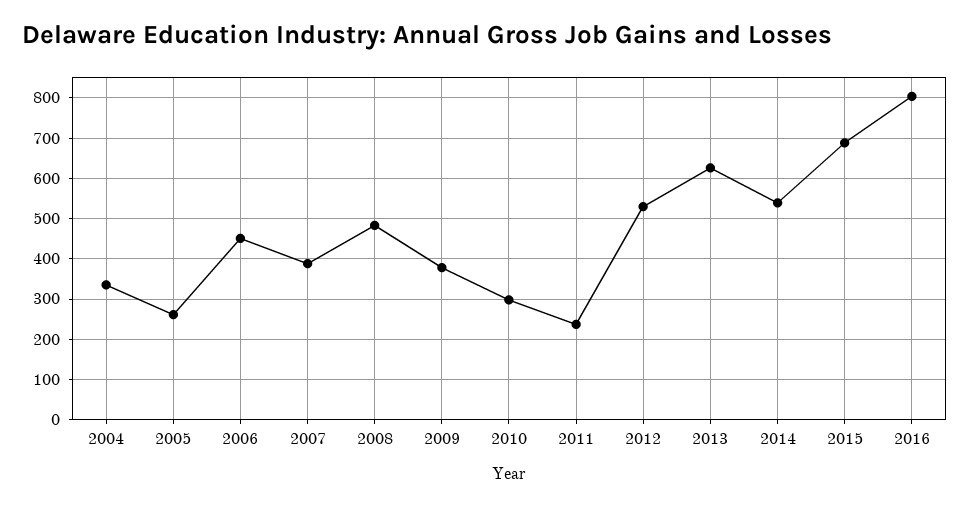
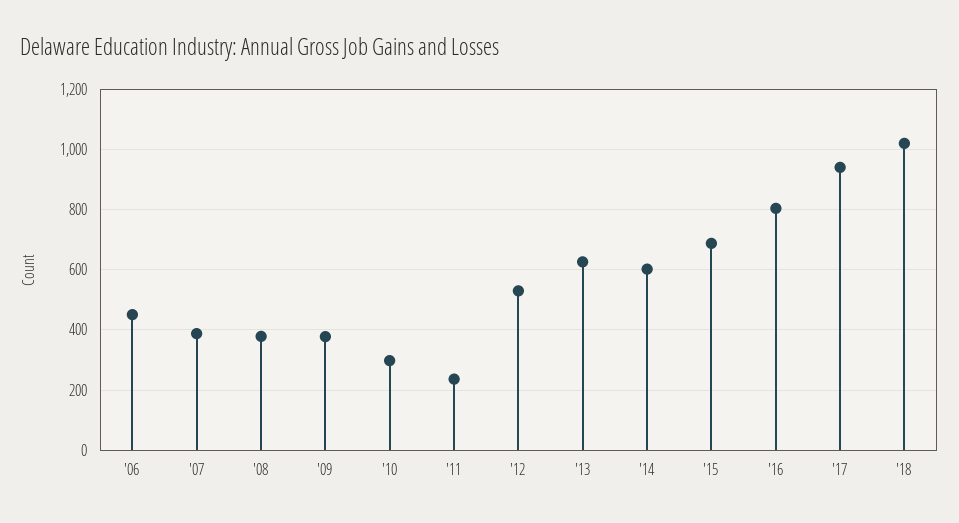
2004: 340 -> none
2005: 260 -> none
2008: 480 -> 380
2014: 540 -> 600
'17: none -> 940
'18: none -> 1020

